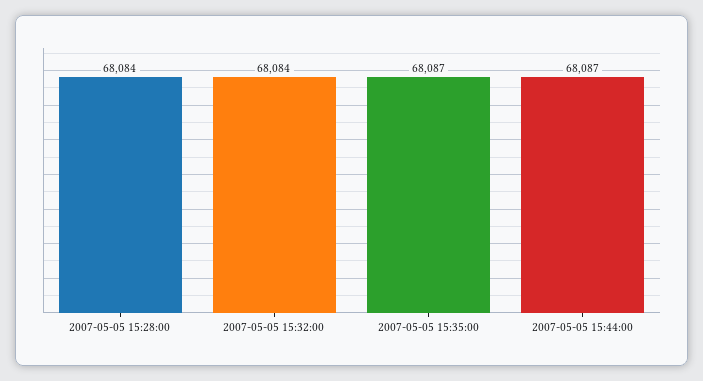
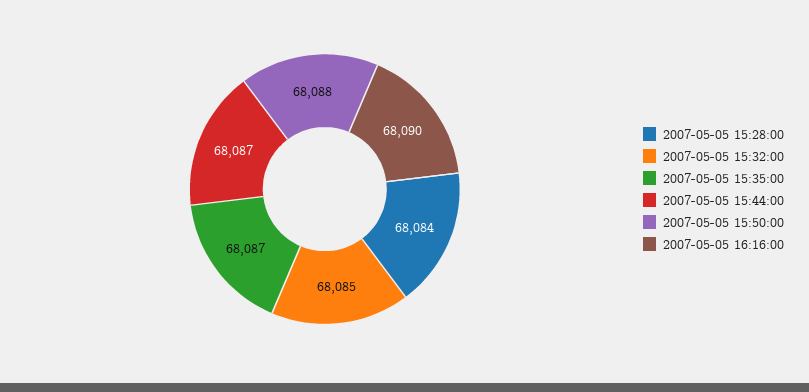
2007-05-05 15:32:00: 68084 -> 68085
2007-05-05 15:50:00: none -> 68088
2007-05-05 16:16:00: none -> 68090

